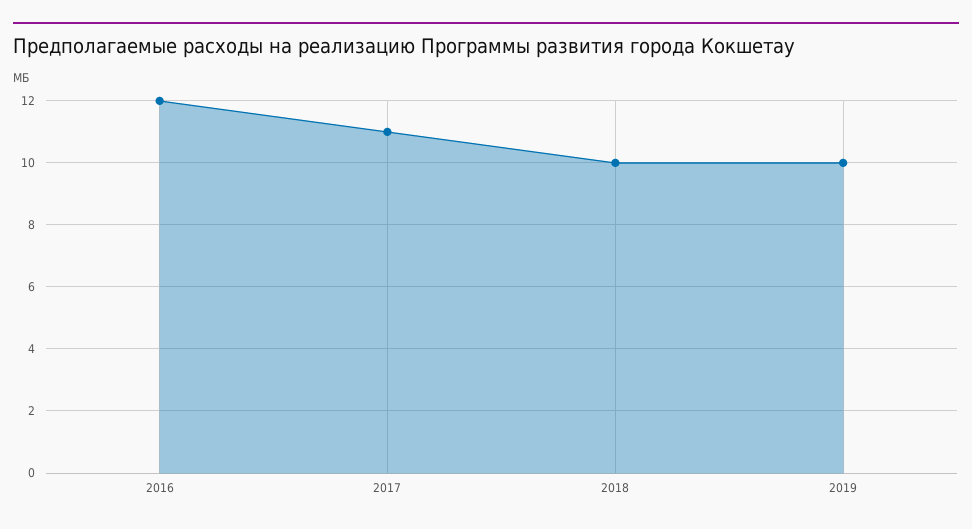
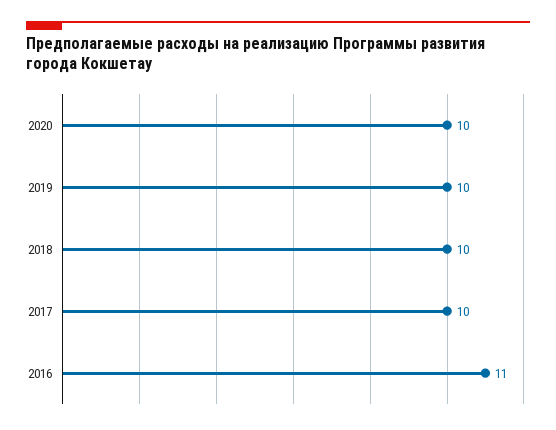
2016: 12 -> 11
2017: 11 -> 10
2020: none -> 10

